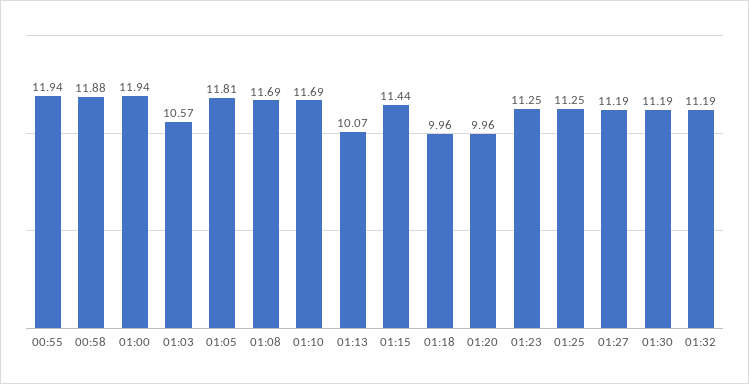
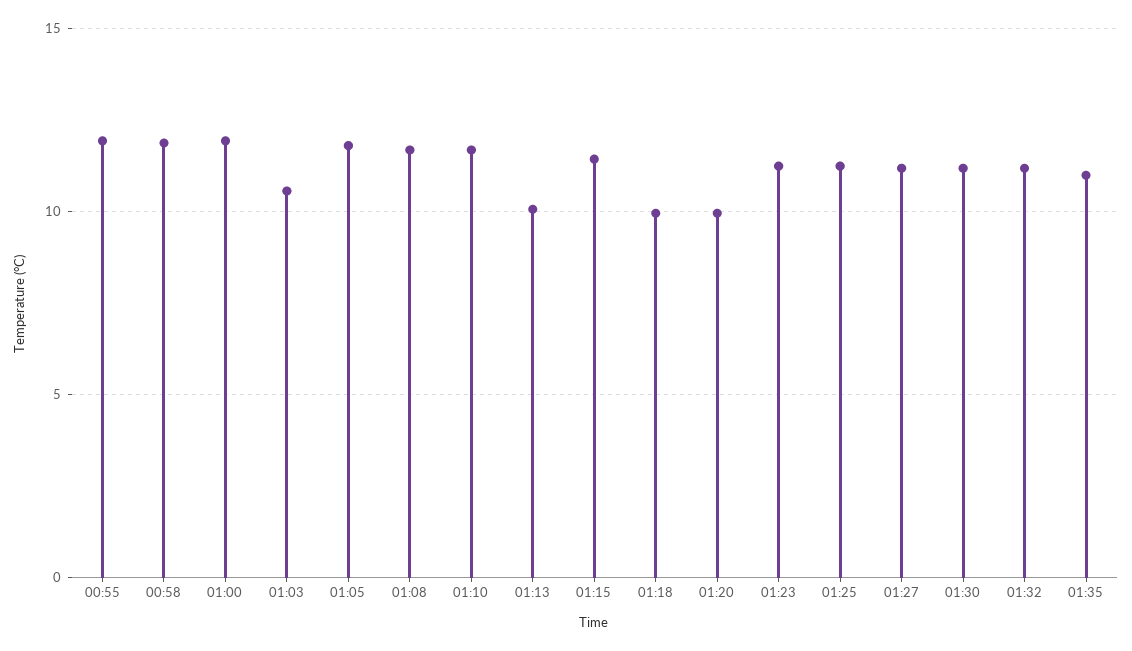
01:35: none -> 11

